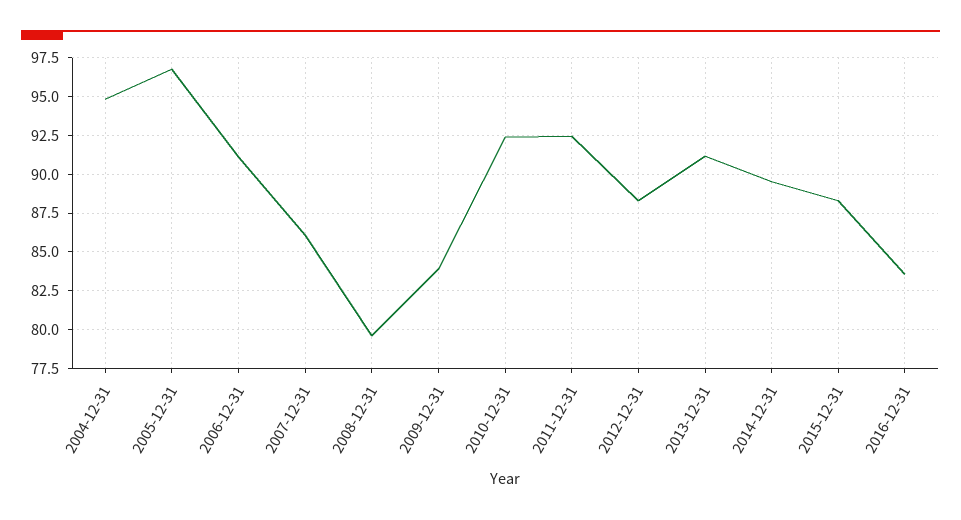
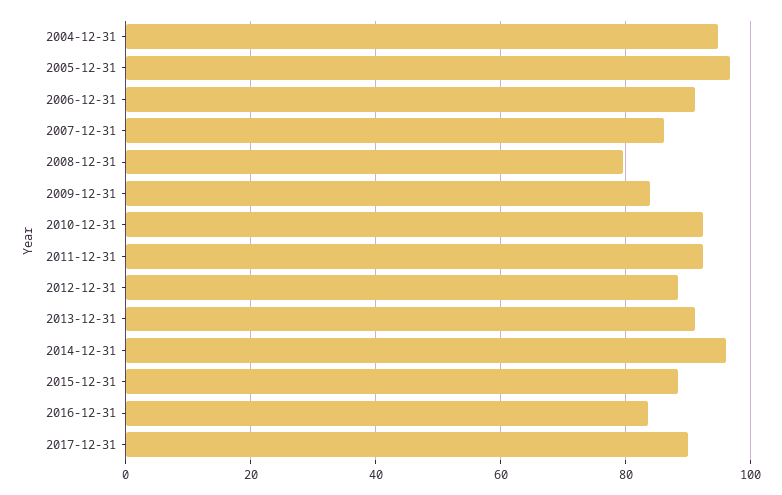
2014-12-31: 89.5 -> 96
2017-12-31: none -> 90

